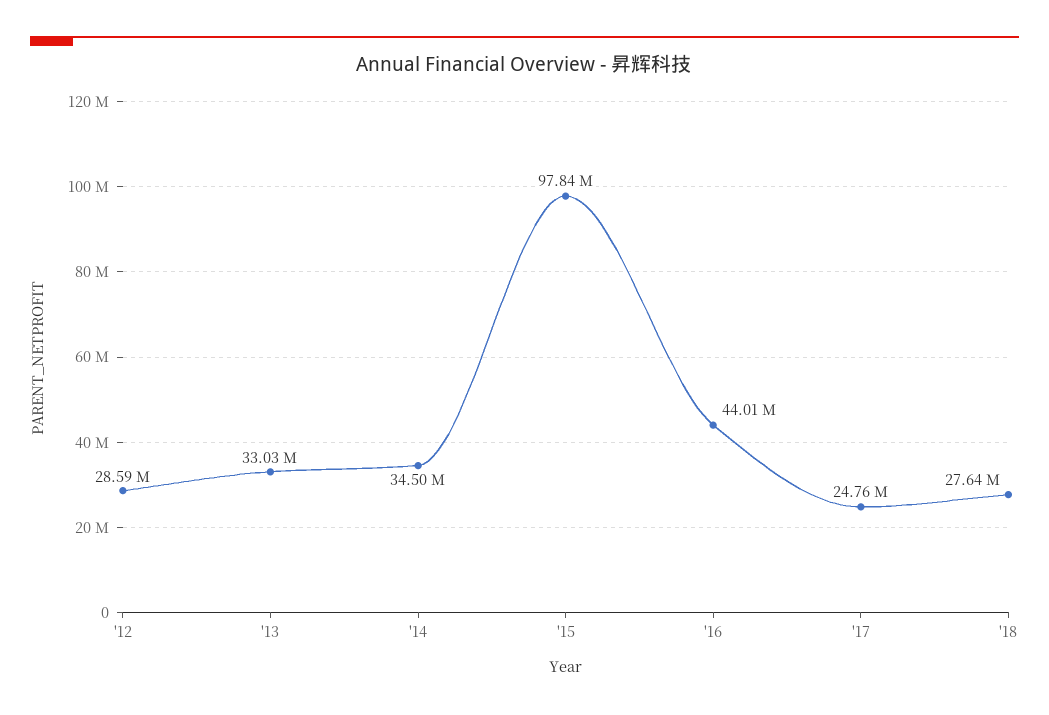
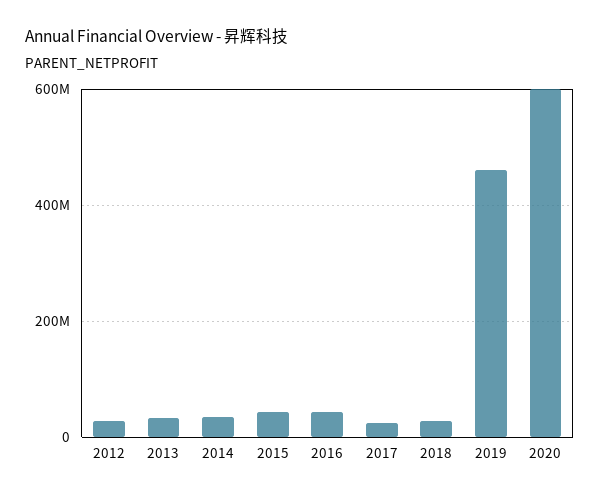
'15: 97840000 -> 40000000
2019: none -> 460000000
2020: none -> 600000000

